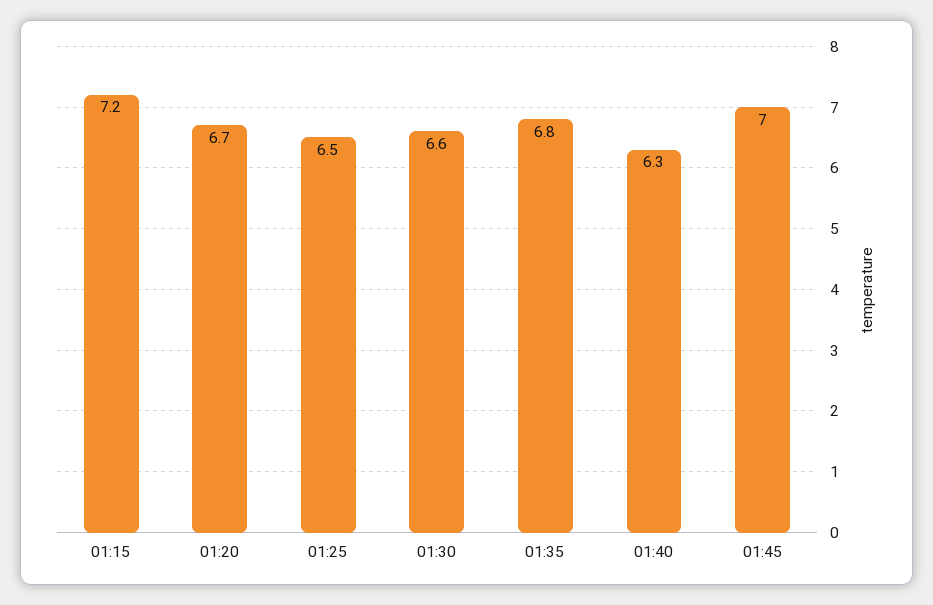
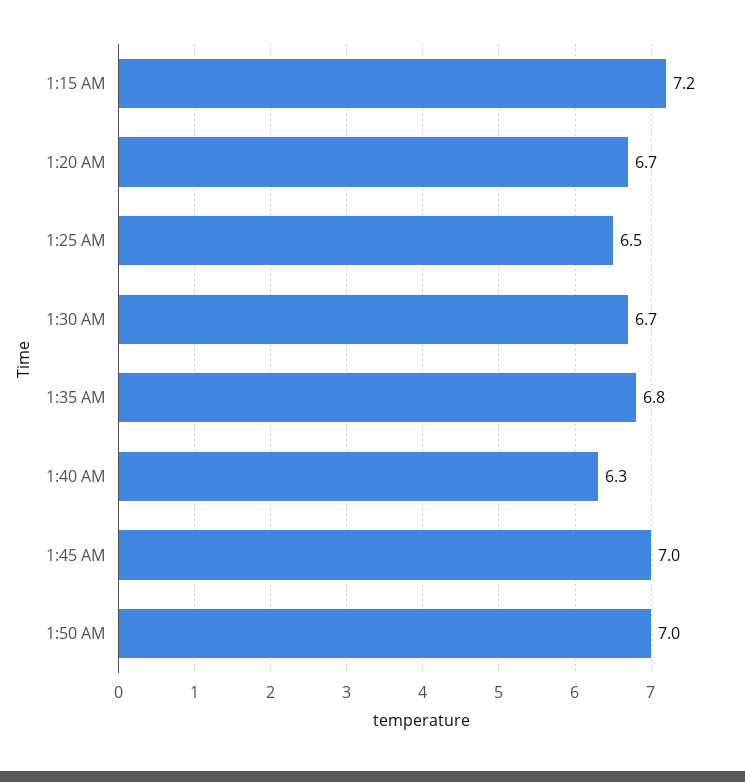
01:30: 6.6 -> 6.7
1:50 AM: none -> 7

